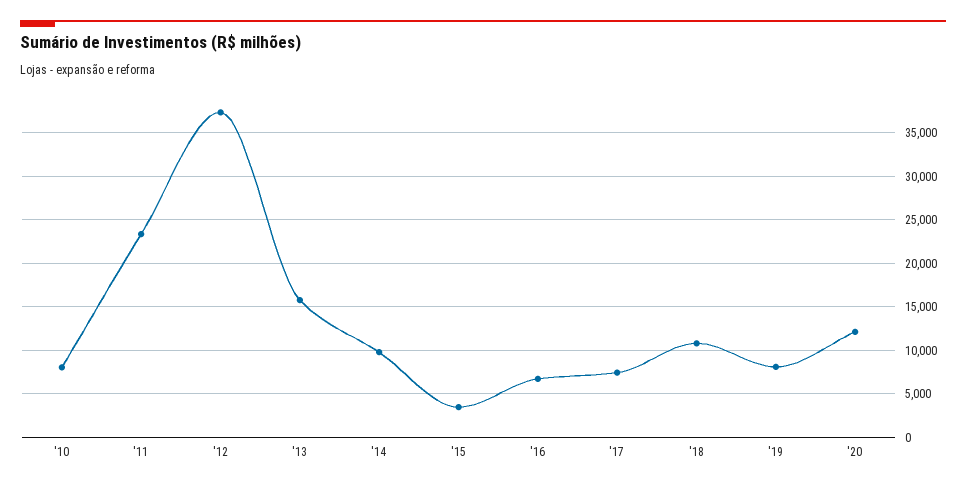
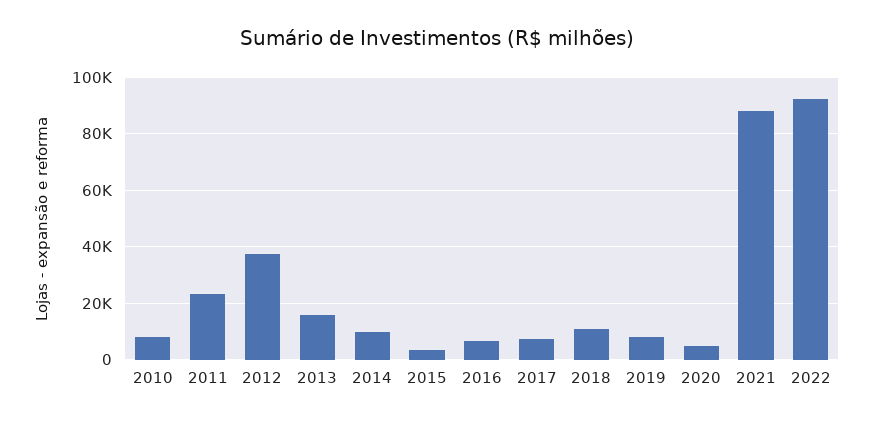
'20: 12000 -> 5000
2021: none -> 87500
2022: none -> 92500

